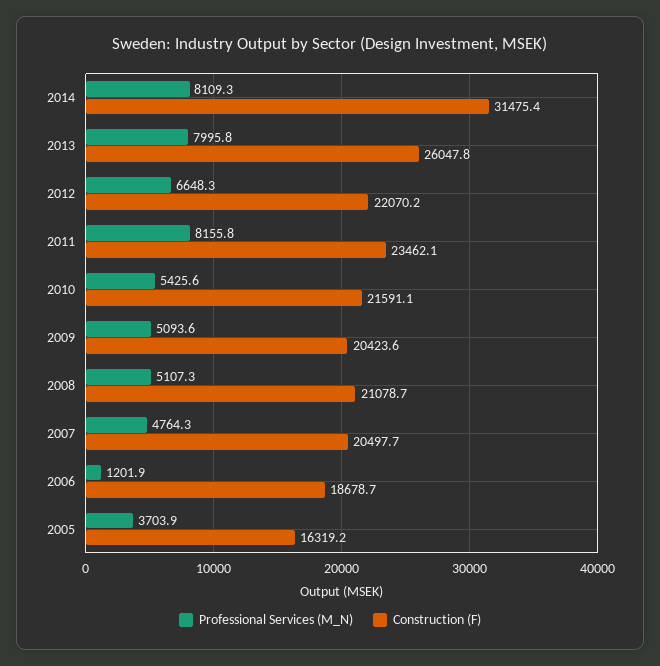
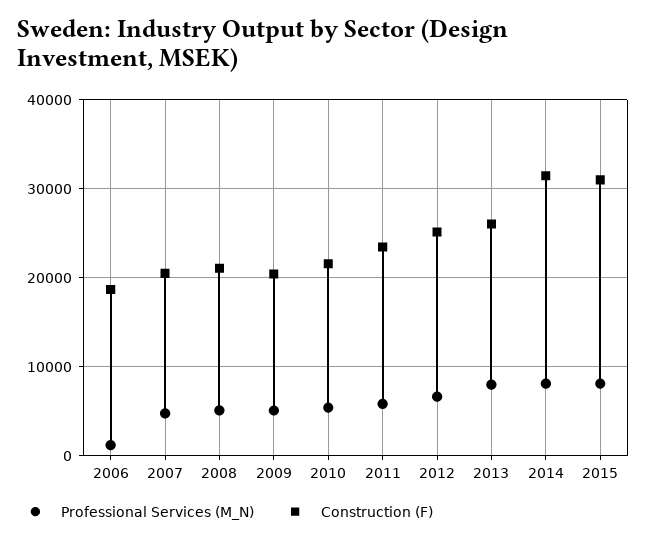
Construction (F), 2012: 22070.2 -> 25000
Professional Services (M_N), 2011: 8155.8 -> 6000
Professional Services (M_N), 2005: 3703.9 -> none
Construction (F), 2005: 16319.2 -> none
Professional Services (M_N), 2015: none -> 8000
Construction (F), 2015: none -> 31000

